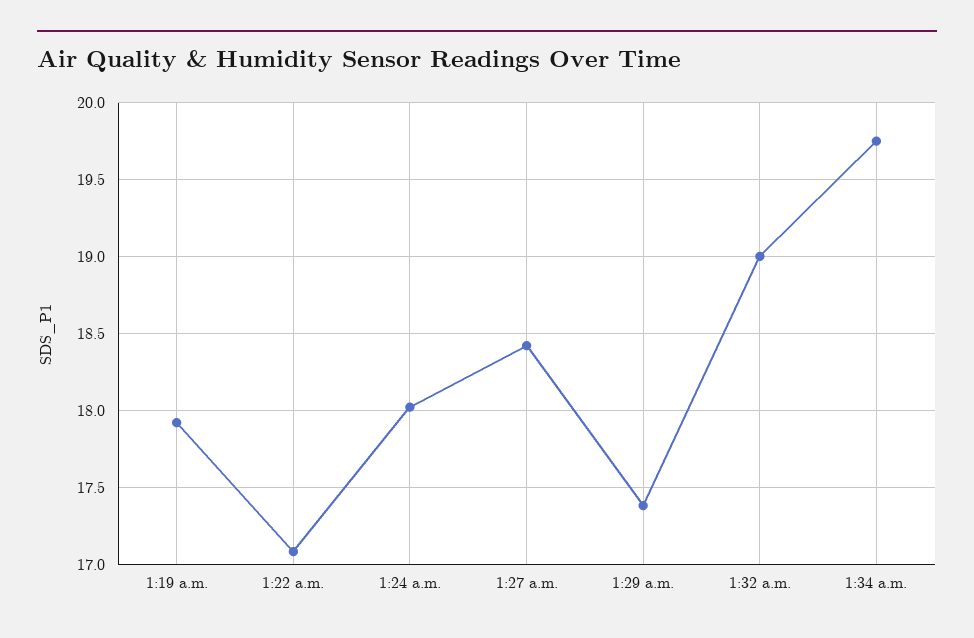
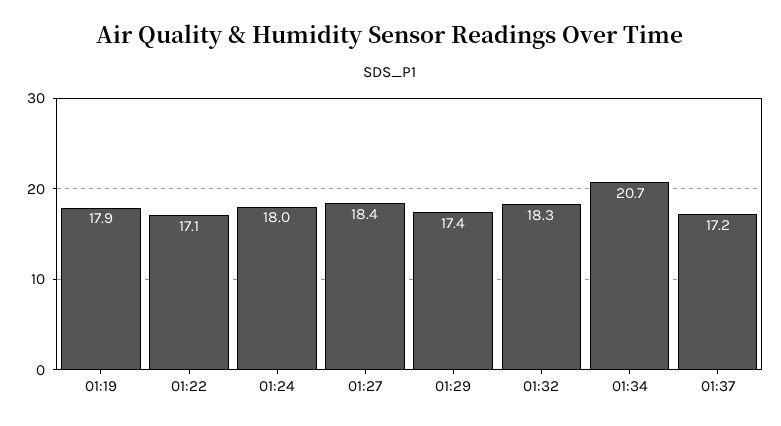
1:32 a.m.: 19 -> 18.3
1:34 a.m.: 19.75 -> 20.7
01:37: none -> 17.2

